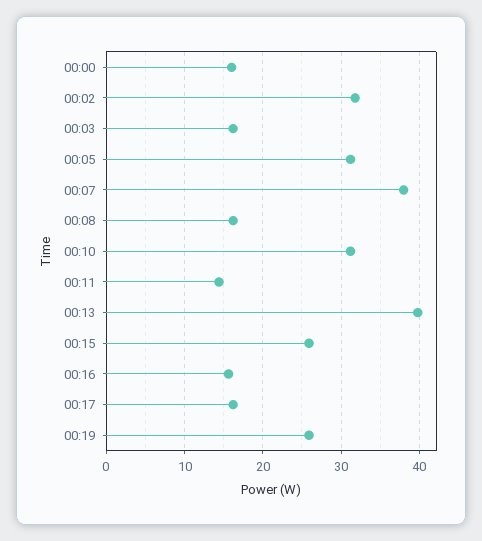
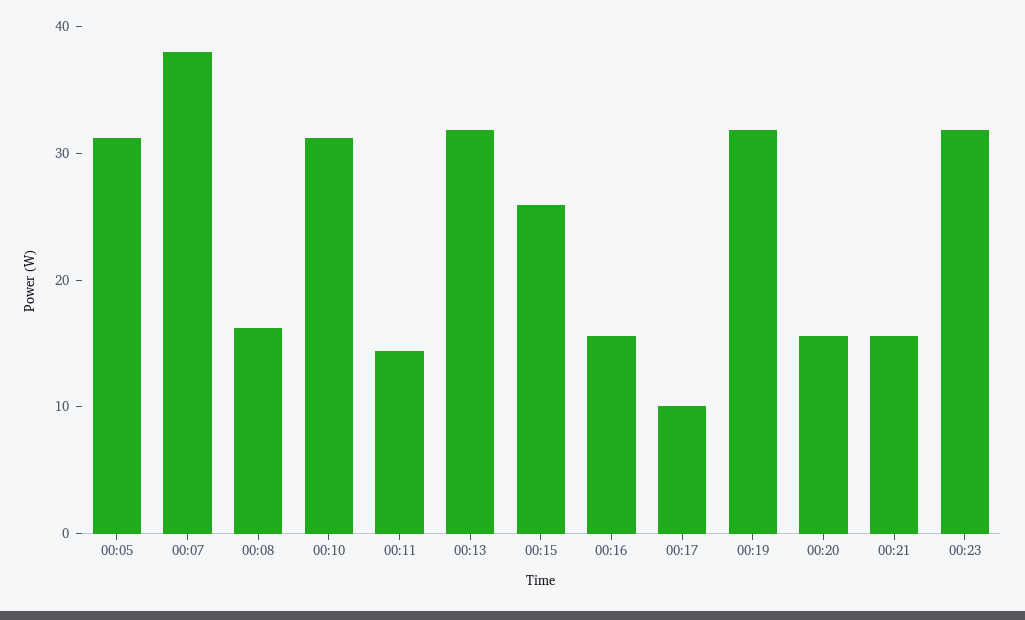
00:00: 16 -> none
00:02: 32 -> none
00:03: 16 -> none
00:13: 40 -> 32
00:17: 16 -> 10
00:19: 26 -> 32
00:20: none -> 16
00:21: none -> 16
00:23: none -> 32

